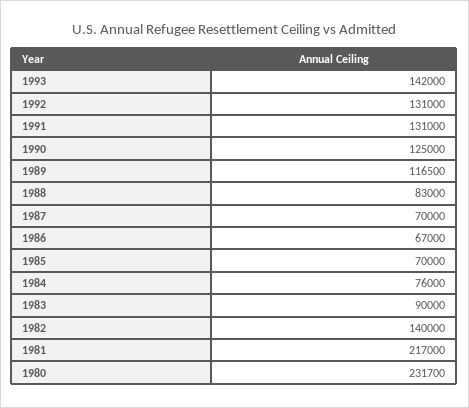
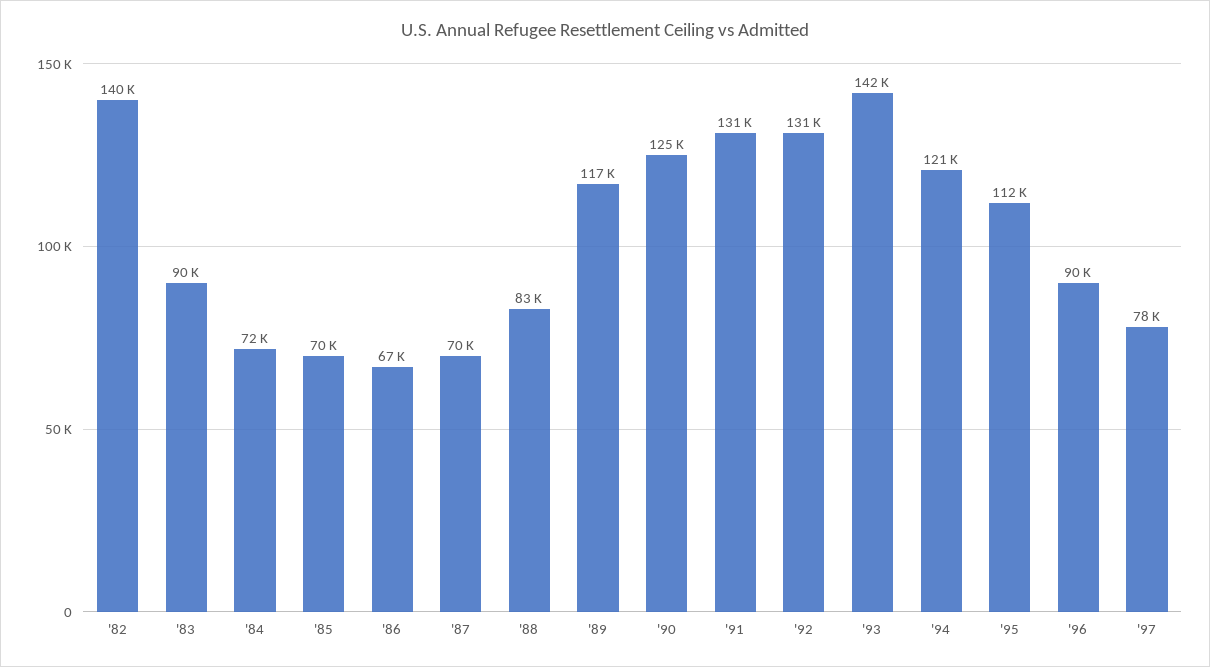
1984: 76000 -> 72000
1981: 217000 -> none
1980: 231700 -> none
'94: none -> 121000
'95: none -> 112000
'96: none -> 90000
'97: none -> 78000

